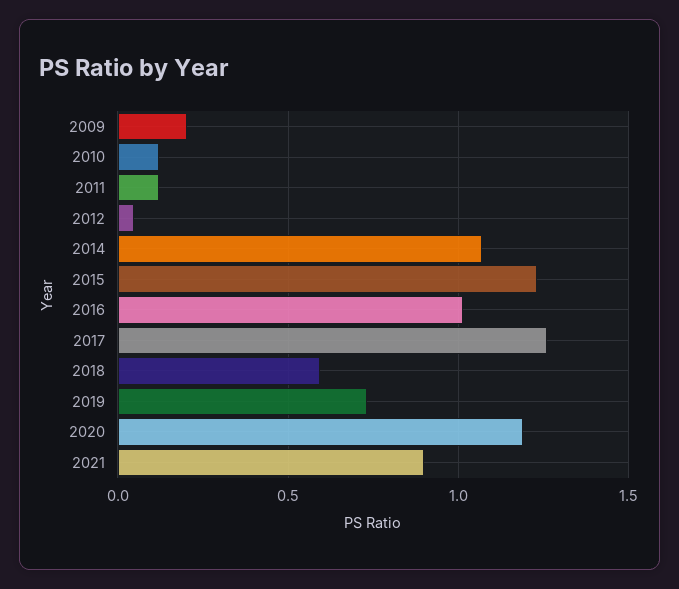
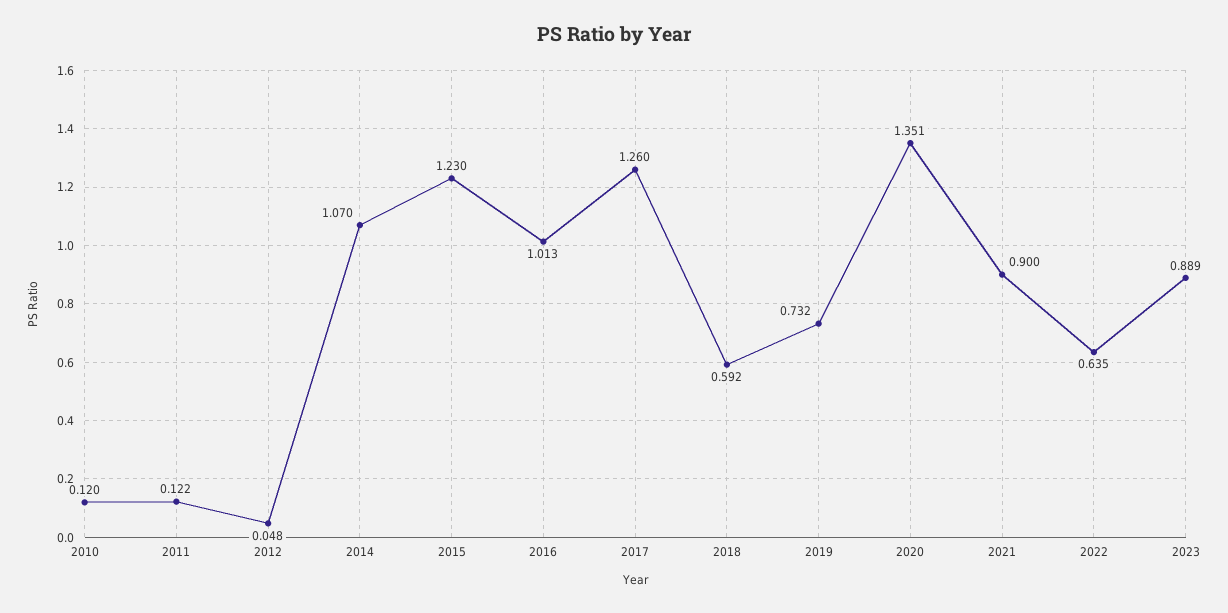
2009: 0.2 -> none
2020: 1.2 -> 1.351
2022: none -> 0.635
2023: none -> 0.889

